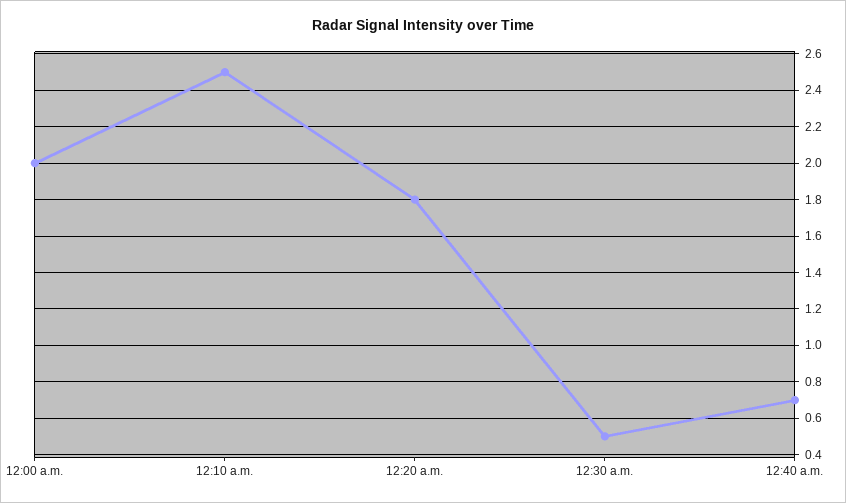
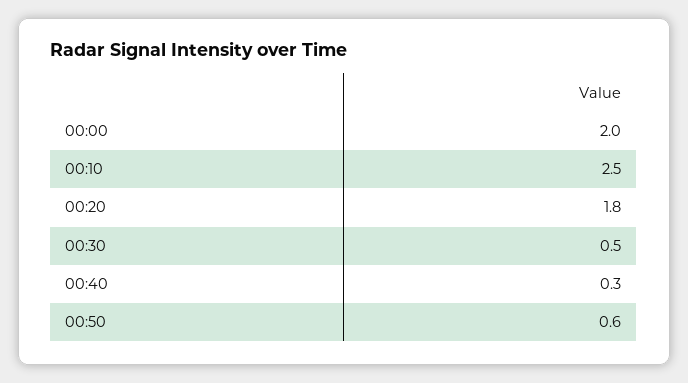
12:40 a.m.: 0.7 -> 0.3
00:50: none -> 0.6

